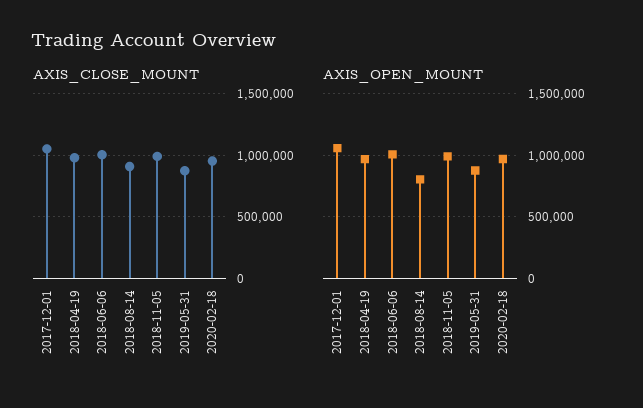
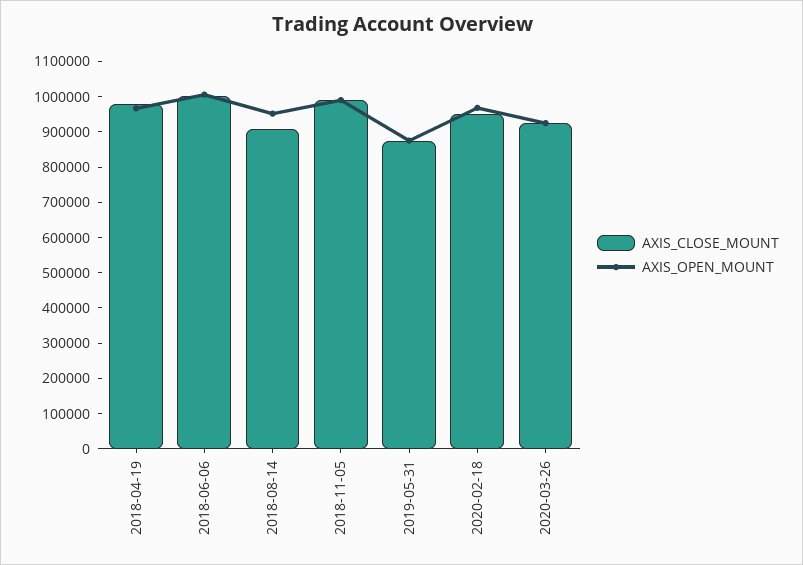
AXIS_CLOSE_MOUNT, 2017-12-01: 1050000 -> none
AXIS_OPEN_MOUNT, 2017-12-01: 1050000 -> none
AXIS_OPEN_MOUNT, 2018-08-14: 800000 -> 950000
AXIS_CLOSE_MOUNT, 2020-03-26: none -> 925000
AXIS_OPEN_MOUNT, 2020-03-26: none -> 925000

